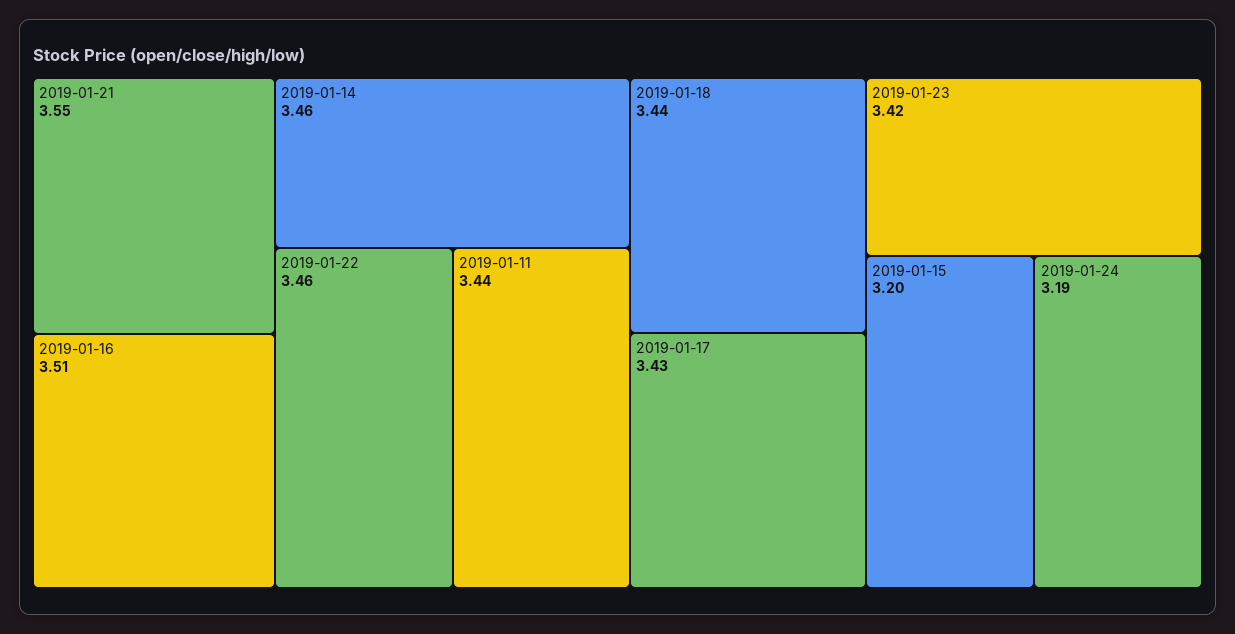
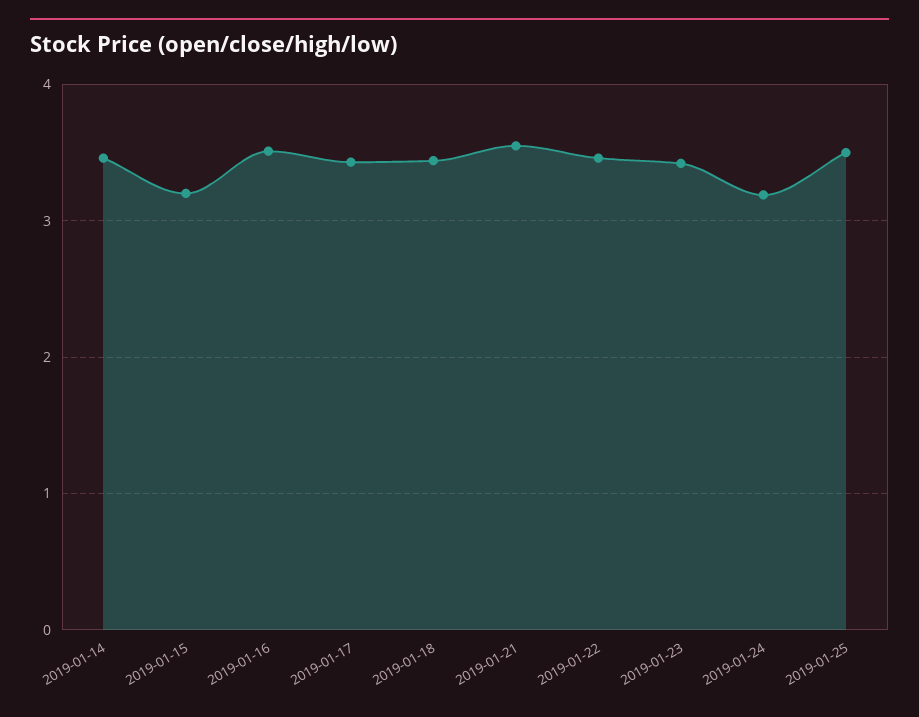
2019-01-11: 3.44 -> none
2019-01-25: none -> 3.5

